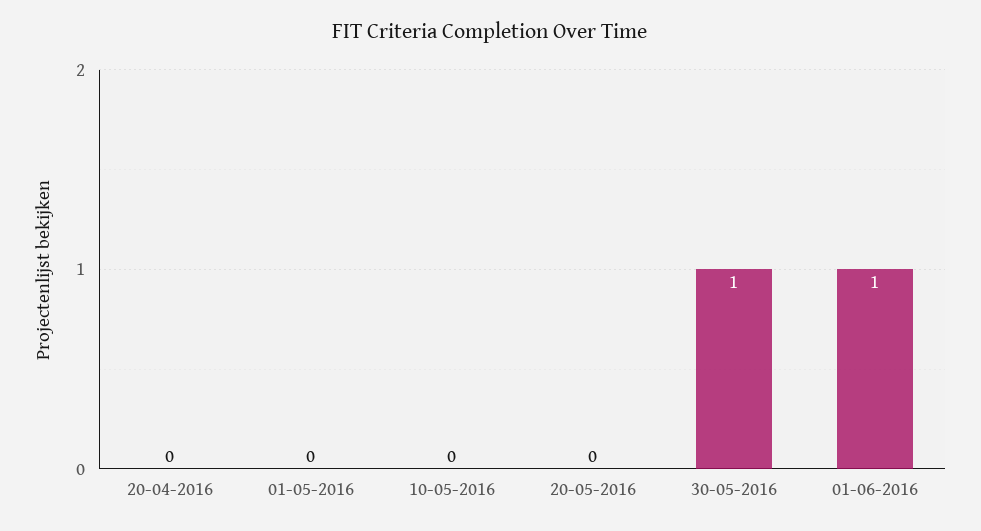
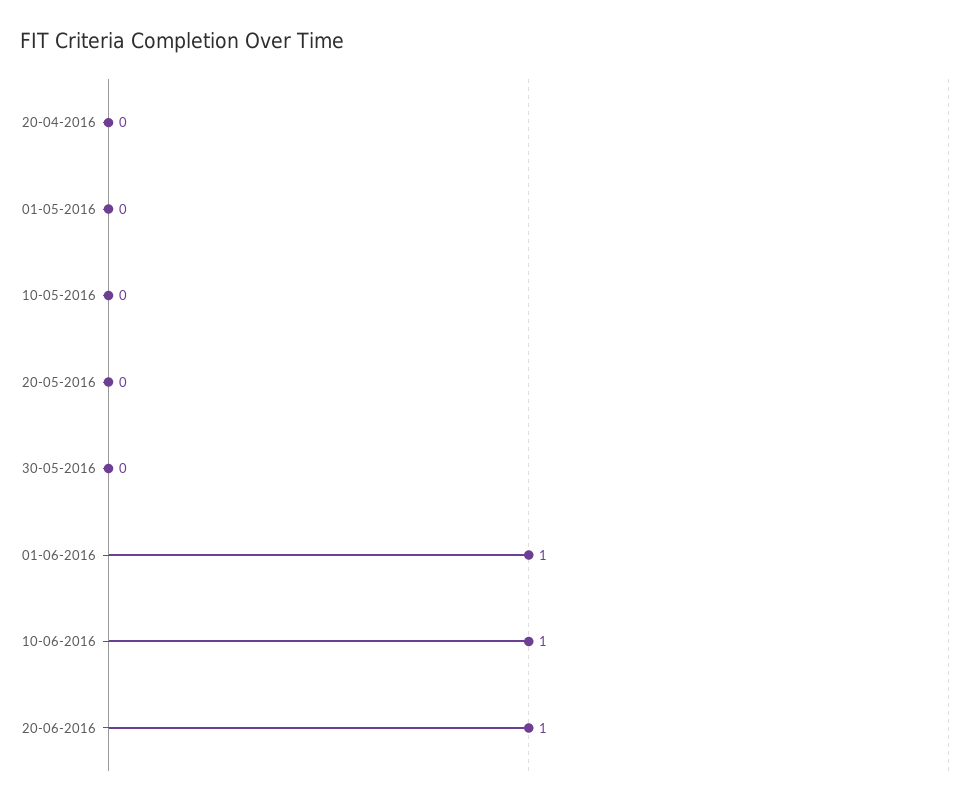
30-05-2016: 1 -> 0
10-06-2016: none -> 1
20-06-2016: none -> 1

